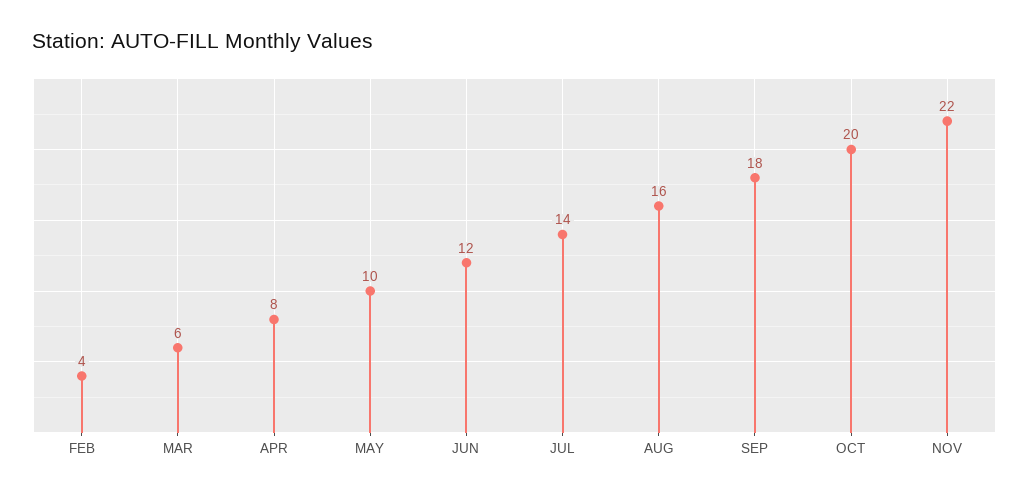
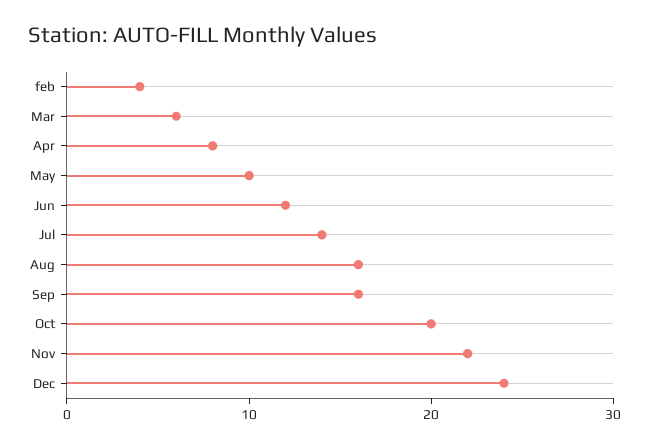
SEP: 18 -> 16
Dec: none -> 24

